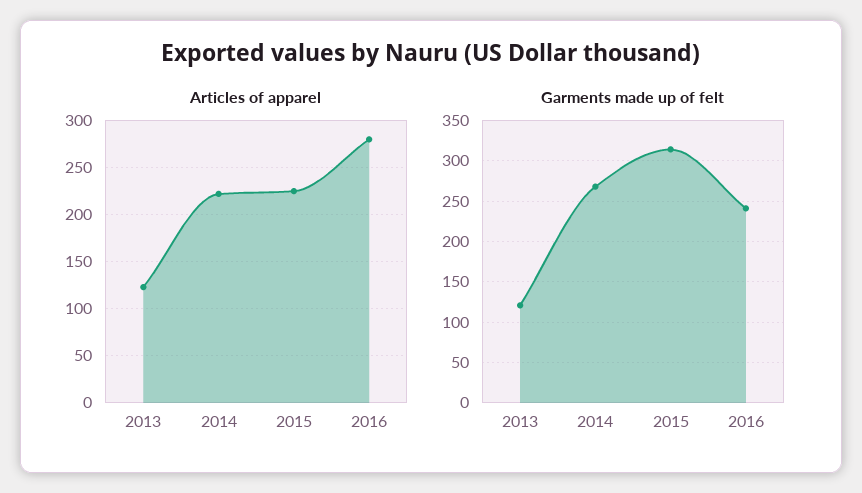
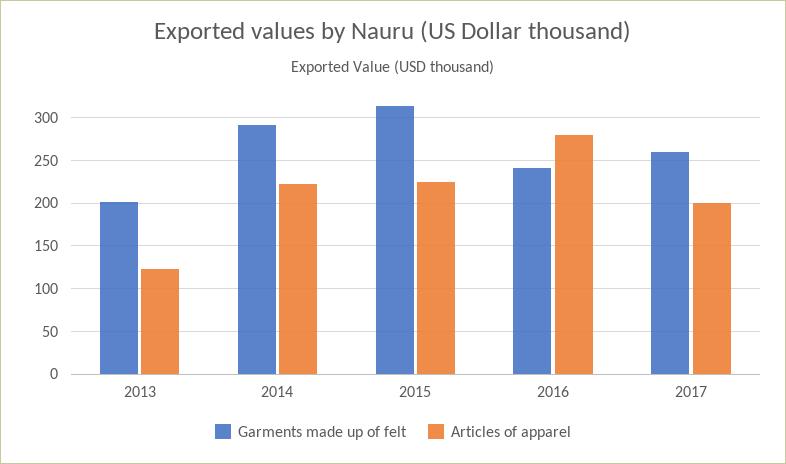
Garments made up of felt, 2013: 120 -> 200
Garments made up of felt, 2014: 270 -> 290
Garments made up of felt, 2017: none -> 260
Articles of apparel, 2017: none -> 200

